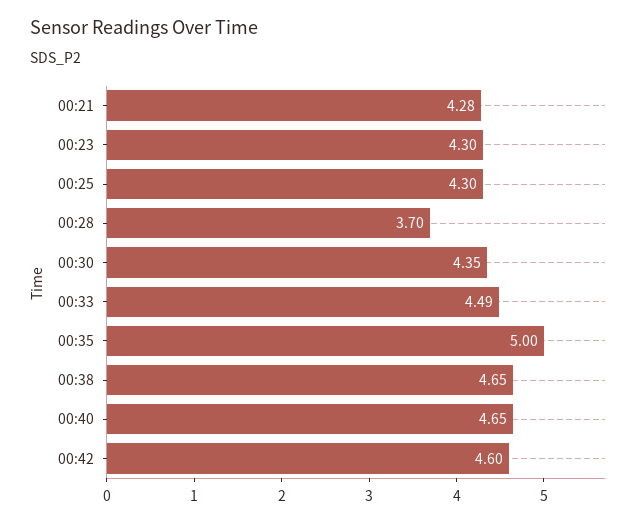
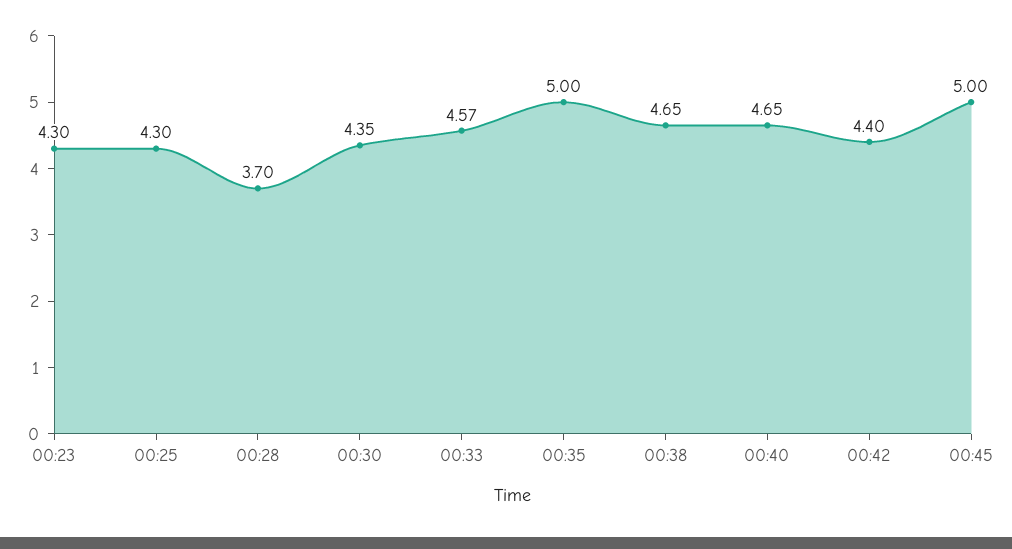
00:21: 4.28 -> none
00:33: 4.49 -> 4.57
00:42: 4.6 -> 4.4
00:45: none -> 5

